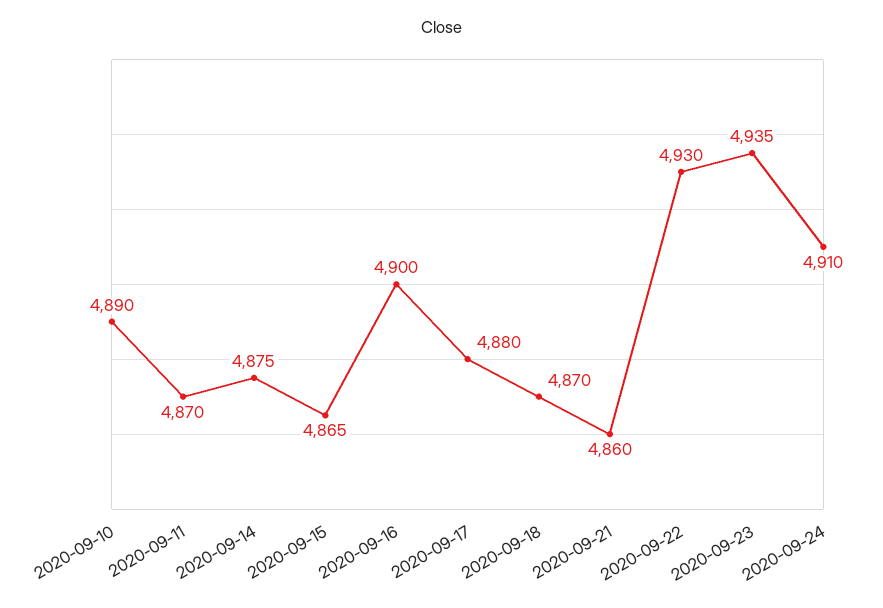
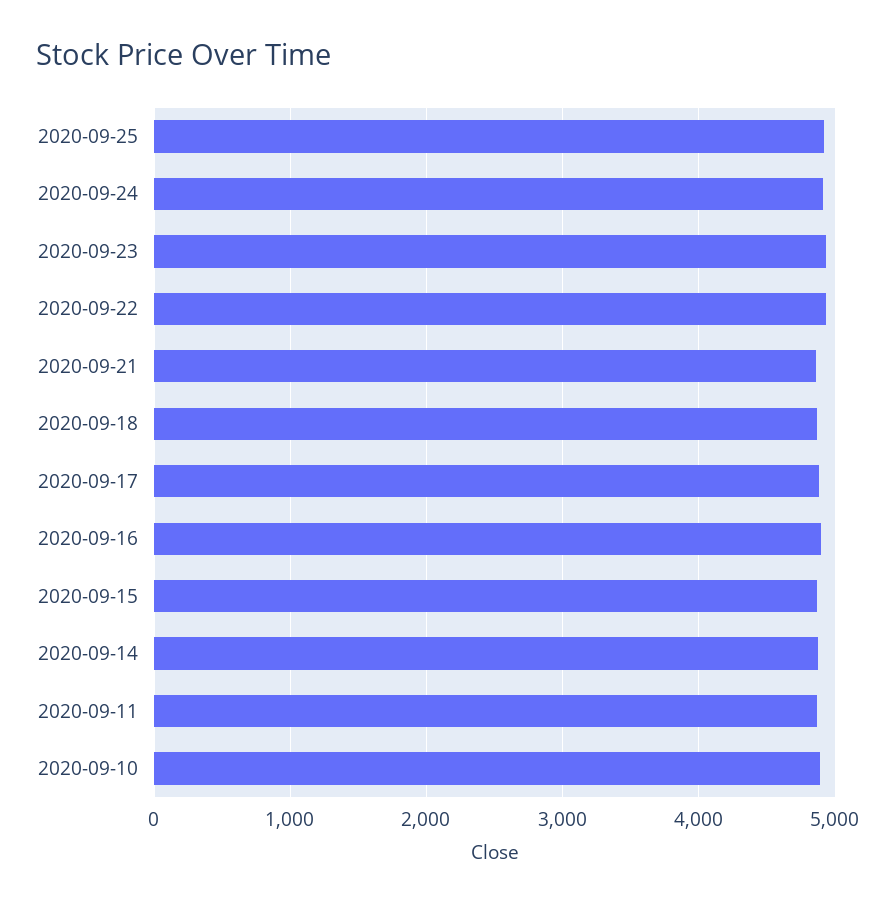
2020-09-25: none -> 4900

